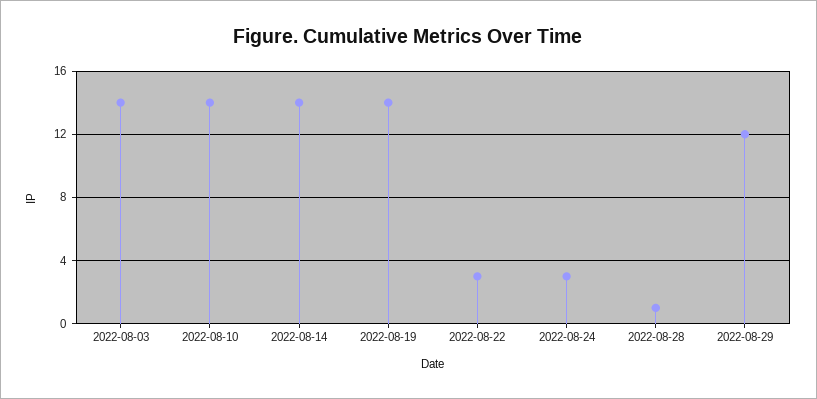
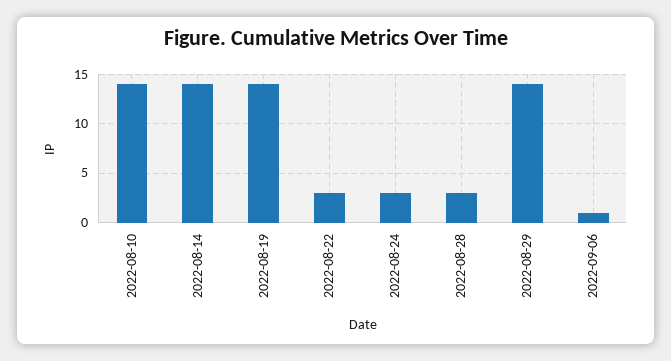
2022-08-03: 14 -> none
2022-08-28: 1 -> 3
2022-08-29: 12 -> 14
2022-09-06: none -> 1

